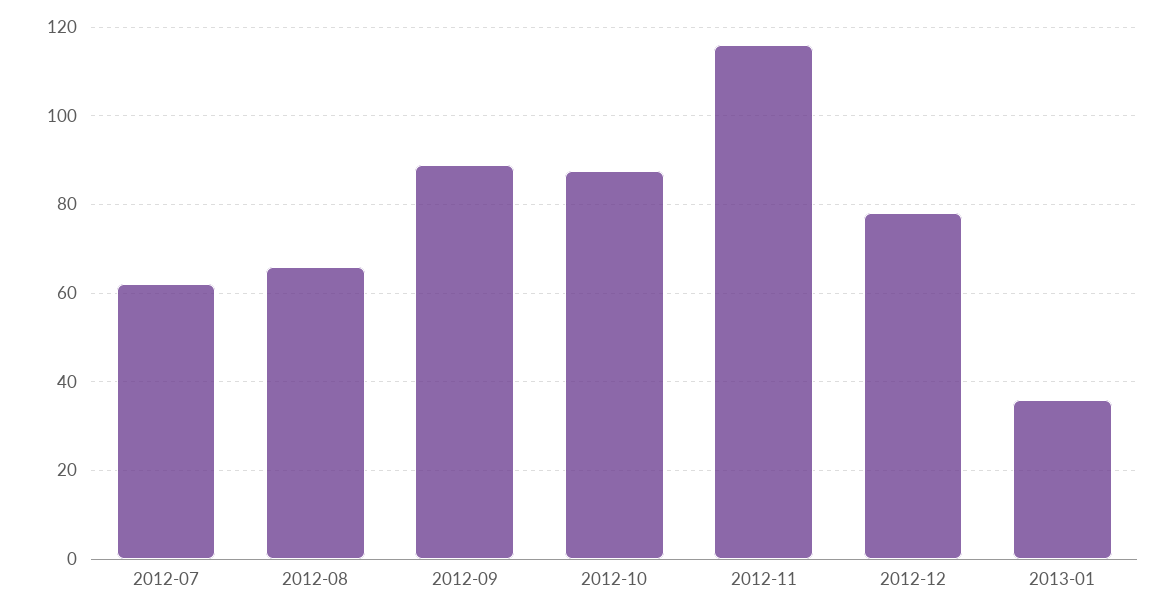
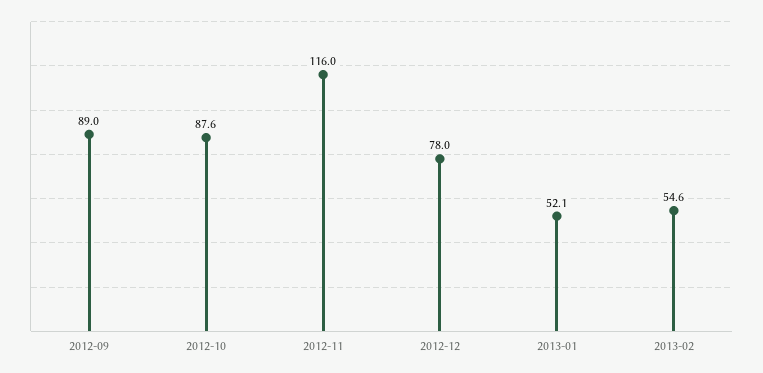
2012-07: 62 -> none
2012-08: 66 -> none
2013-01: 36 -> 52.1
2013-02: none -> 54.6

